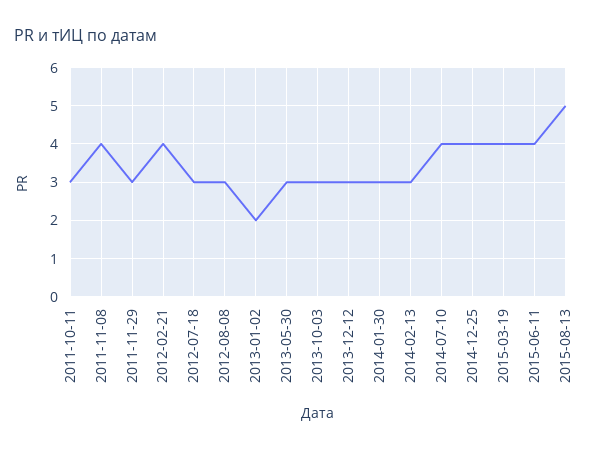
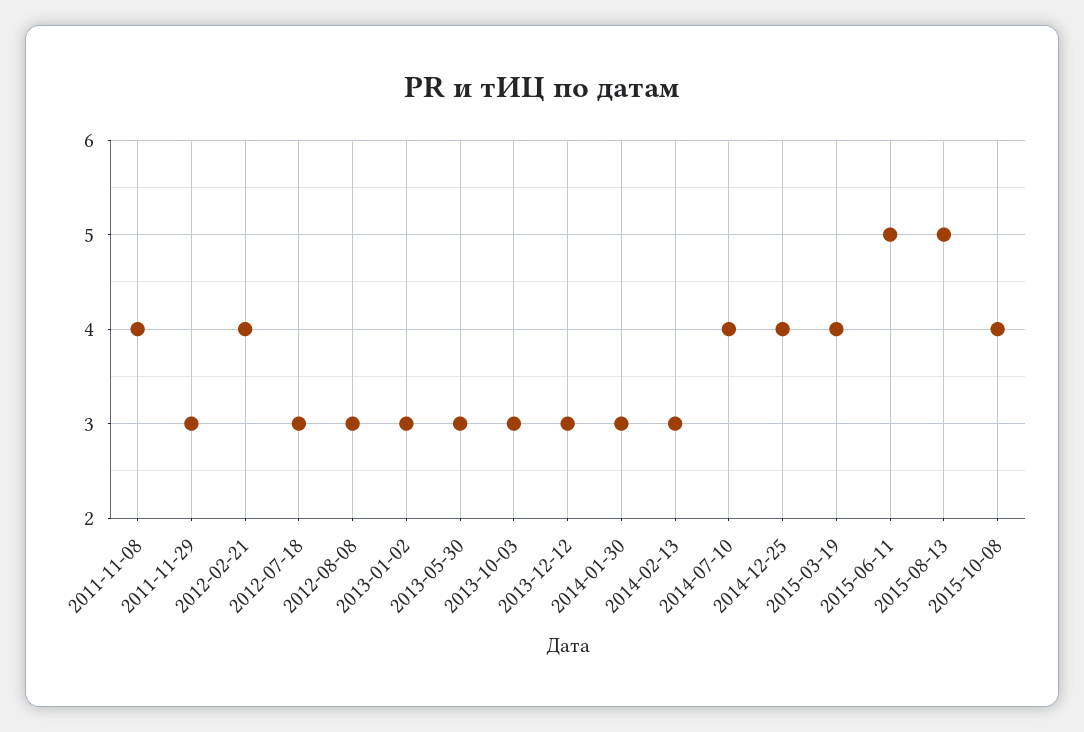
2011-10-11: 3 -> none
2013-01-02: 2 -> 3
2015-06-11: 4 -> 5
2015-10-08: none -> 4

